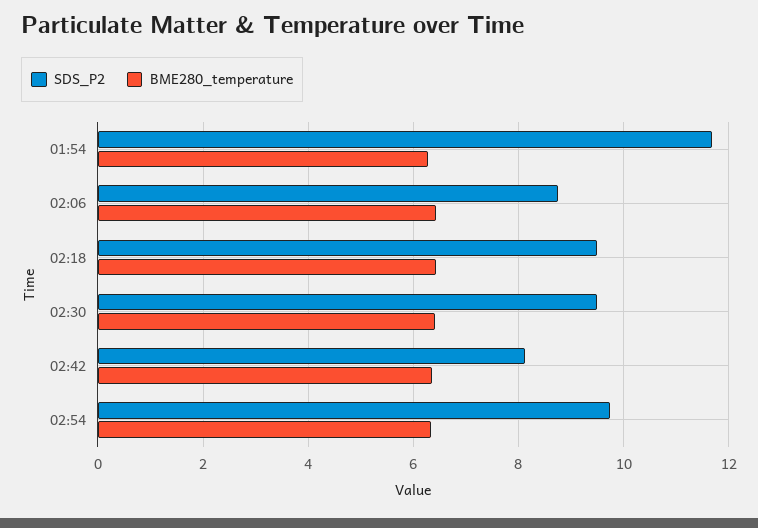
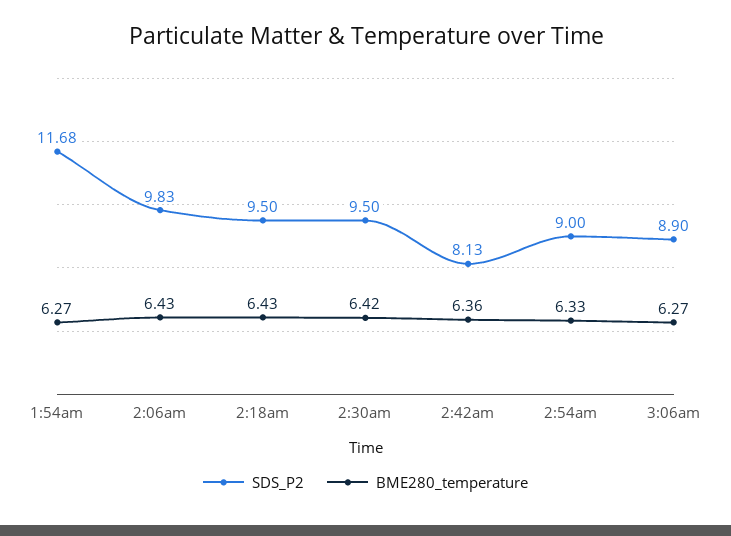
SDS_P2, 02:06: 8.8 -> 9.83
SDS_P2, 02:54: 9.8 -> 9
SDS_P2, 3:06am: none -> 8.9
BME280_temperature, 3:06am: none -> 6.27

